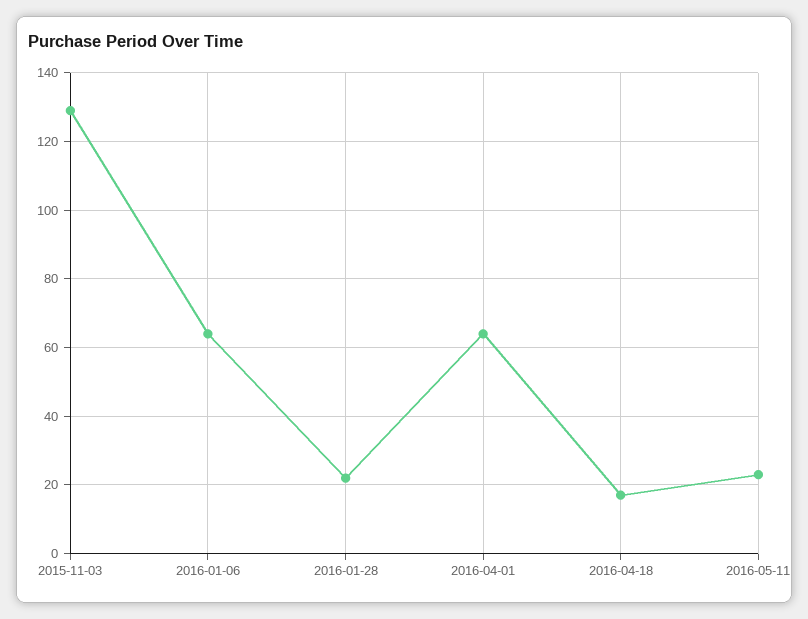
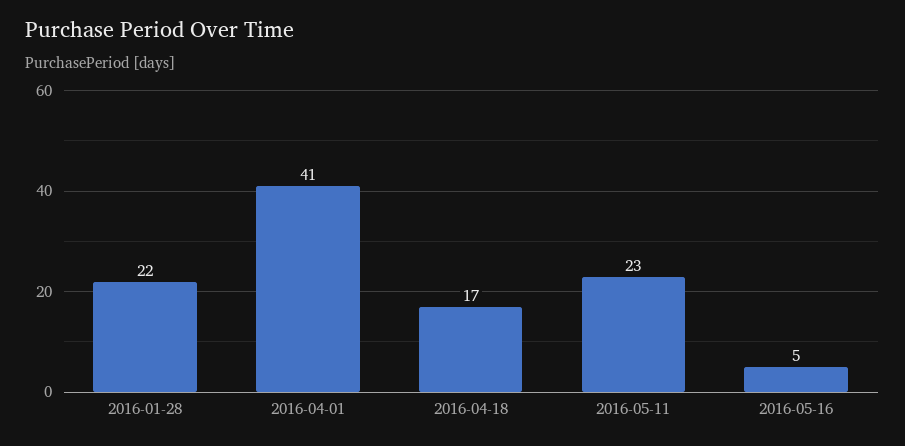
2015-11-03: 130 -> none
2016-01-06: 65 -> none
2016-04-01: 65 -> 41
2016-05-16: none -> 5

